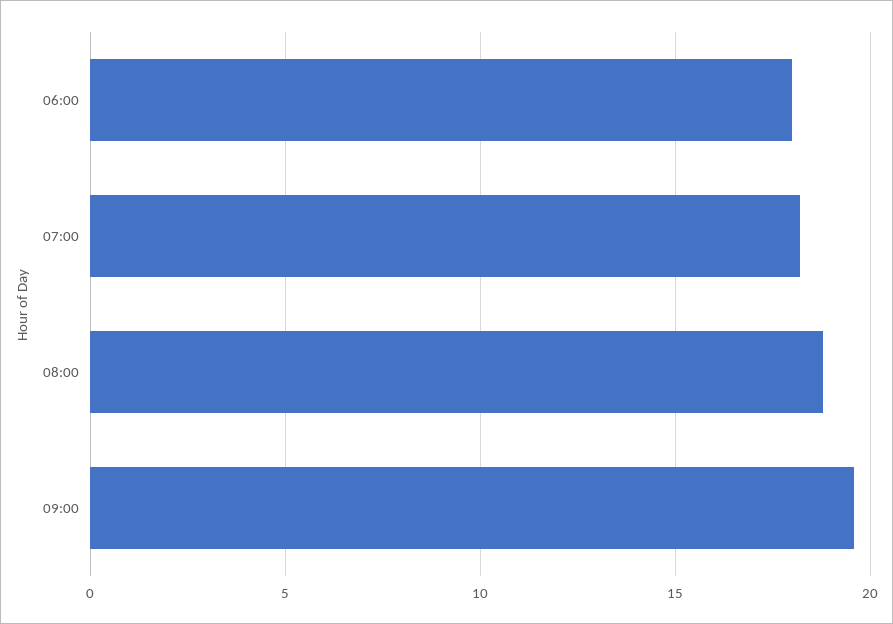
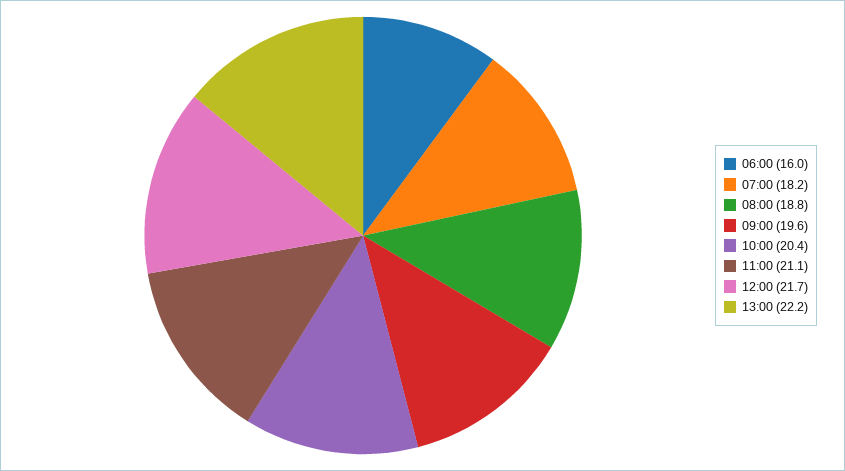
06:00: 18 -> 16
10:00: none -> 20.4
11:00: none -> 21.1
12:00: none -> 21.7
13:00: none -> 22.2

